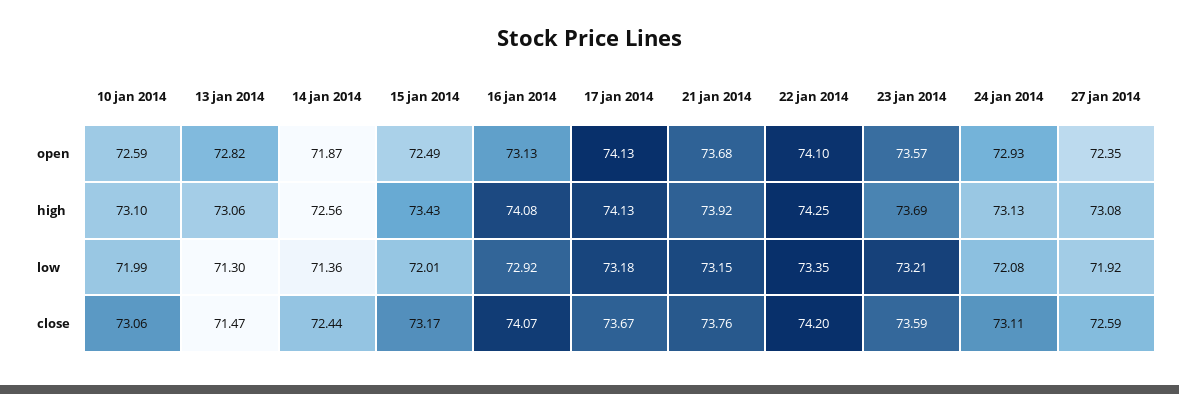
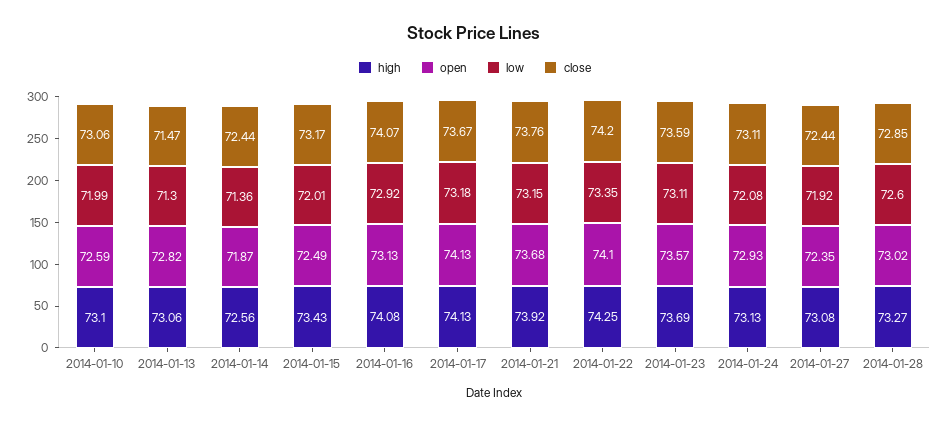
low, 23 jan 2014: 73.21 -> 73.11
close, 27 jan 2014: 72.59 -> 72.44
high, 2014-01-28: none -> 73.27
open, 2014-01-28: none -> 73.02
low, 2014-01-28: none -> 72.6
close, 2014-01-28: none -> 72.85

